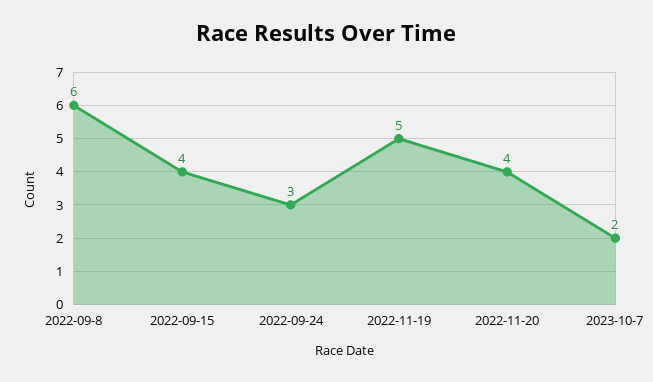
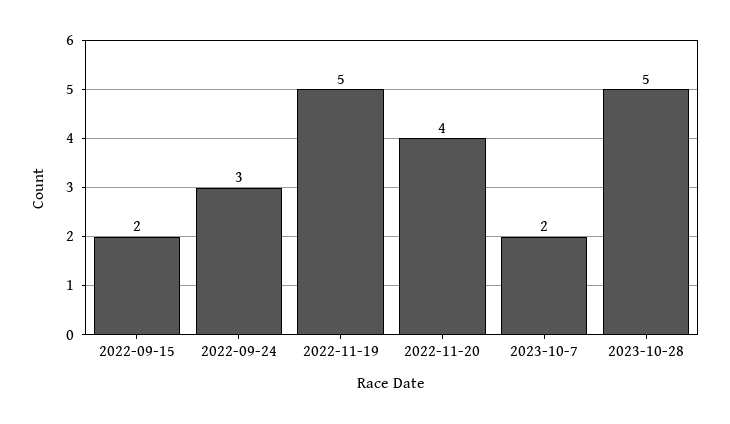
2022-09-8: 6 -> none
2022-09-15: 4 -> 2
2023-10-28: none -> 5

